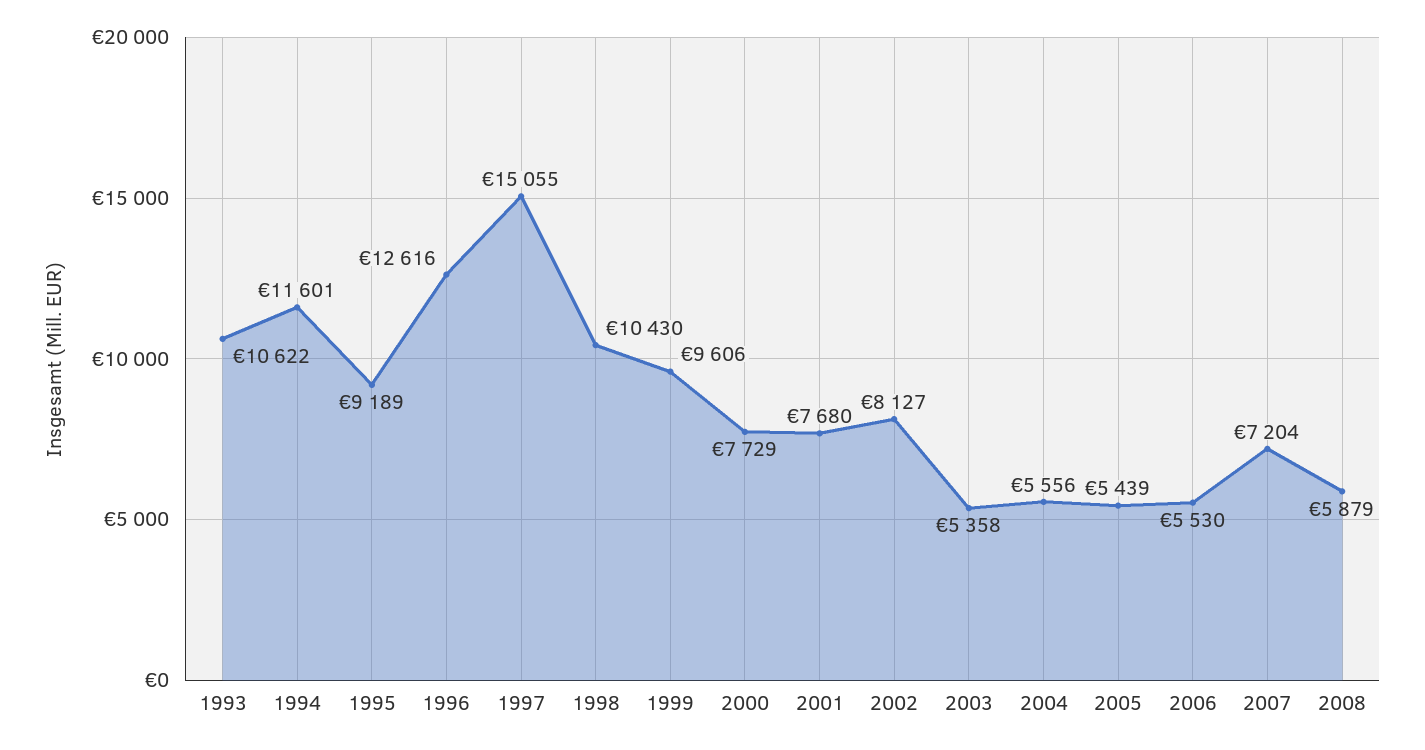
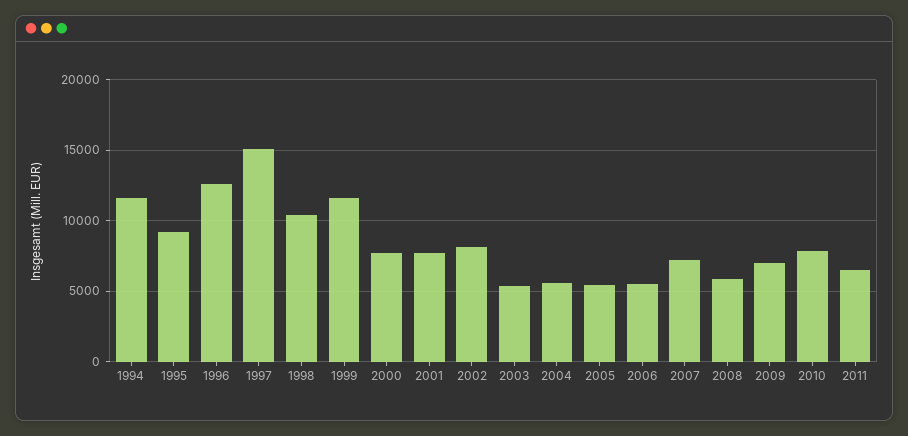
1993: 10622 -> none
1999: 9606 -> 11500
2009: none -> 7000
2010: none -> 8000
2011: none -> 6500

